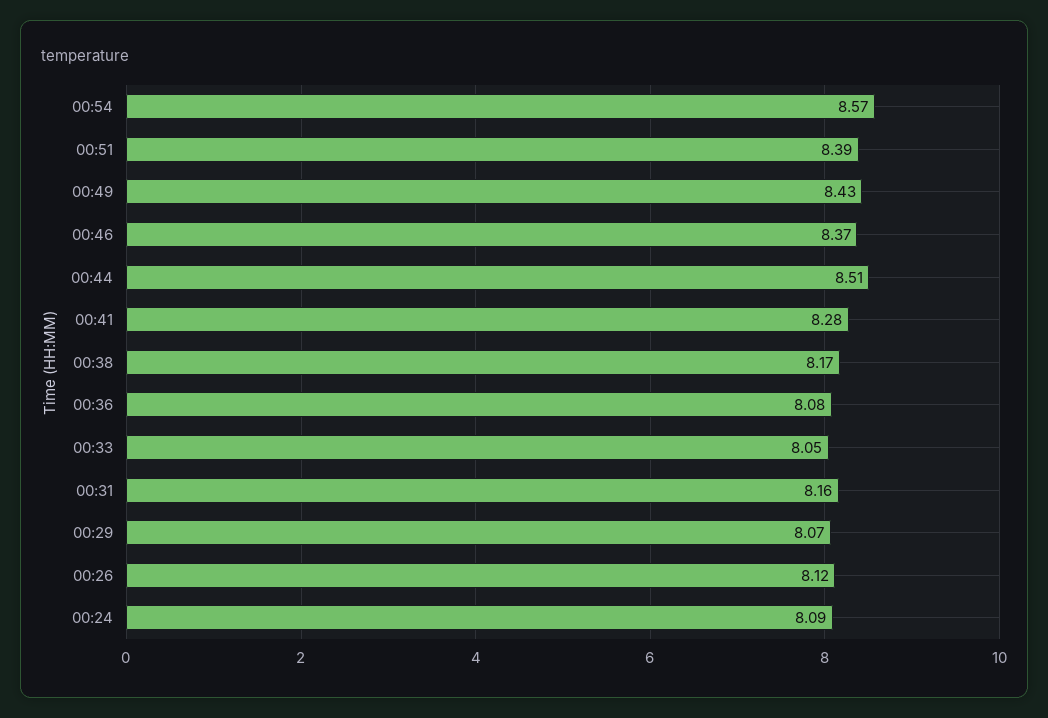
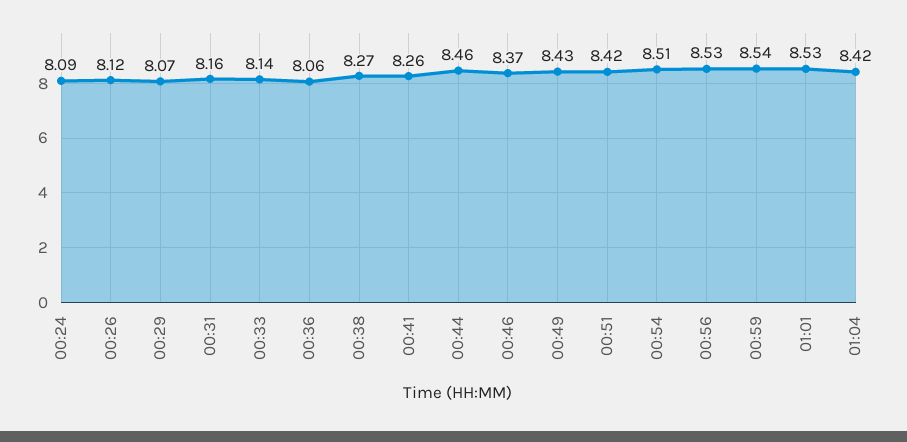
00:54: 8.57 -> 8.51
00:51: 8.39 -> 8.42
00:44: 8.51 -> 8.46
00:41: 8.28 -> 8.26
00:38: 8.17 -> 8.27
00:36: 8.08 -> 8.06
00:33: 8.05 -> 8.14
00:56: none -> 8.53
00:59: none -> 8.54
01:01: none -> 8.53
01:04: none -> 8.42

